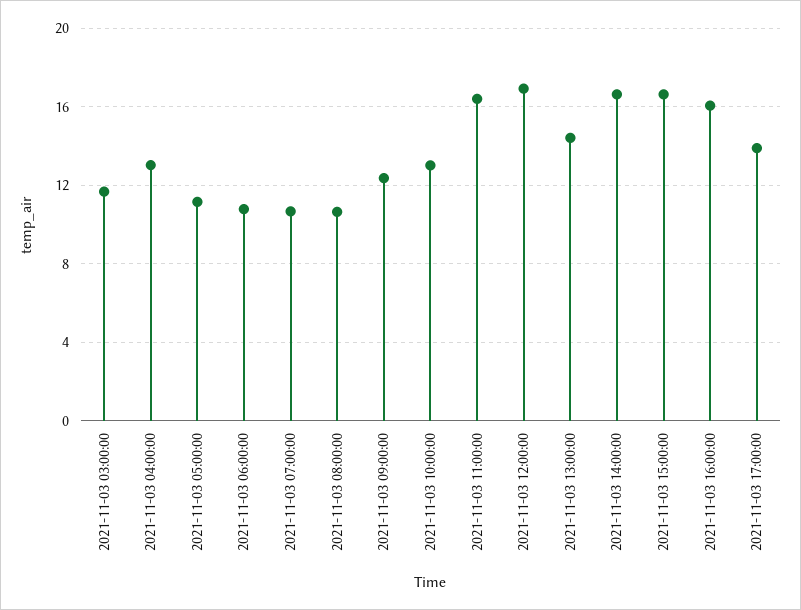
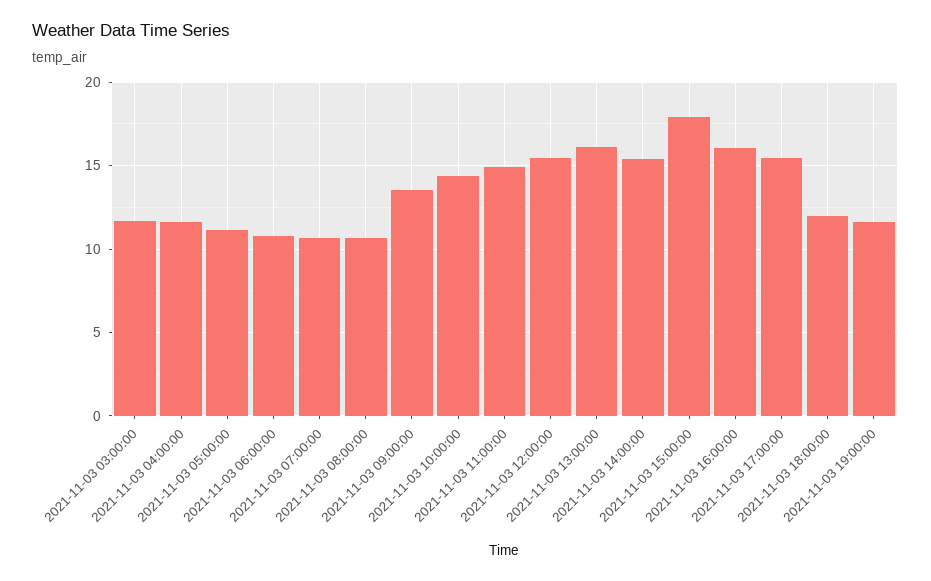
2021-11-03 04:00:00: 13 -> 11.5
2021-11-03 09:00:00: 12.5 -> 13.5
2021-11-03 10:00:00: 13 -> 14.5
2021-11-03 11:00:00: 16.5 -> 15
2021-11-03 12:00:00: 17 -> 15.5
2021-11-03 13:00:00: 14.5 -> 16
2021-11-03 14:00:00: 16.5 -> 15.5
2021-11-03 15:00:00: 16.5 -> 18
2021-11-03 17:00:00: 14 -> 15.5
2021-11-03 18:00:00: none -> 12
2021-11-03 19:00:00: none -> 11.5

